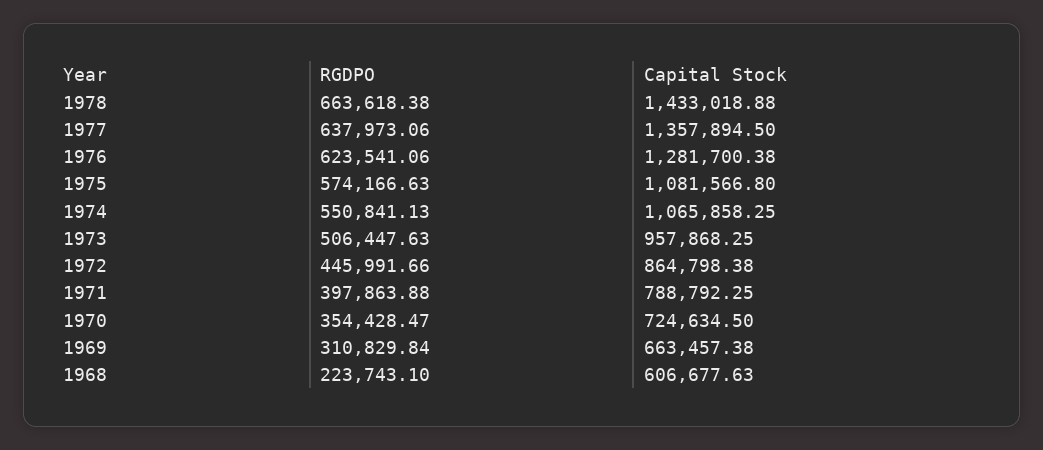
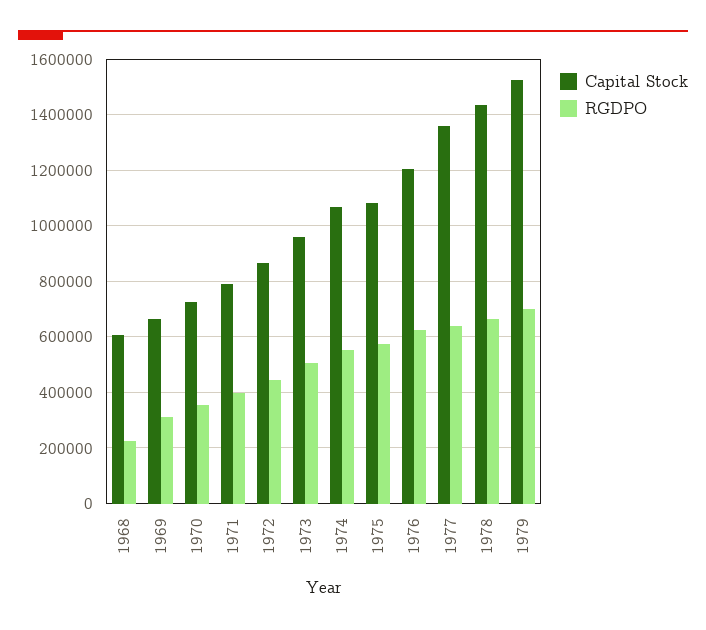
Capital Stock, 1976: 1281700.38 -> 1200000
Capital Stock, 1979: none -> 1525000
RGDPO, 1979: none -> 700000

